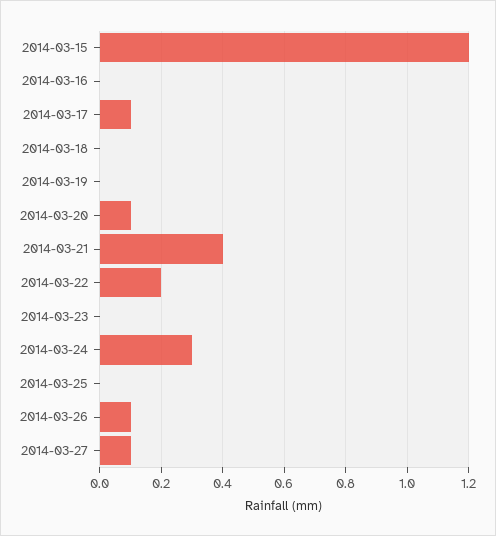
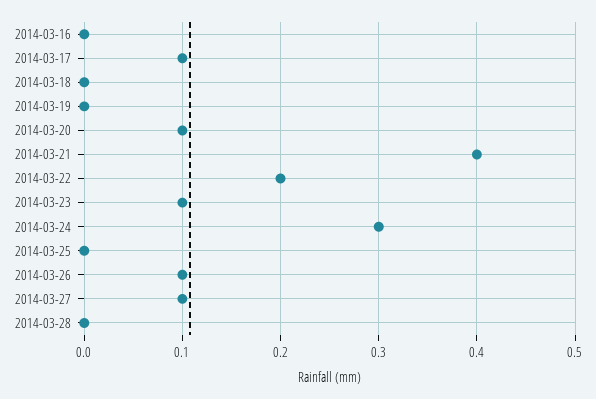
2014-03-15: 1.2 -> none
2014-03-23: 0 -> 0.1
2014-03-28: none -> 0

